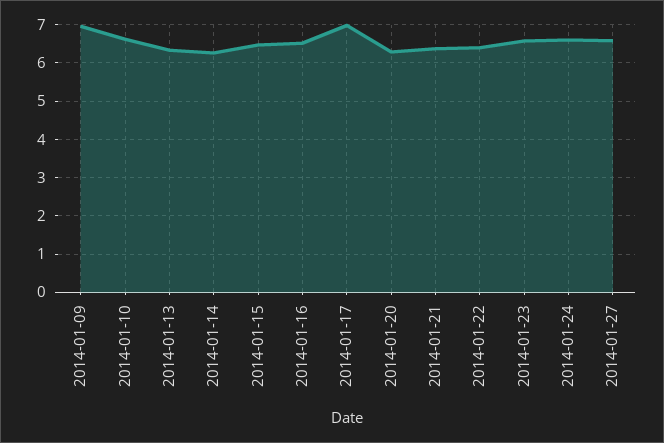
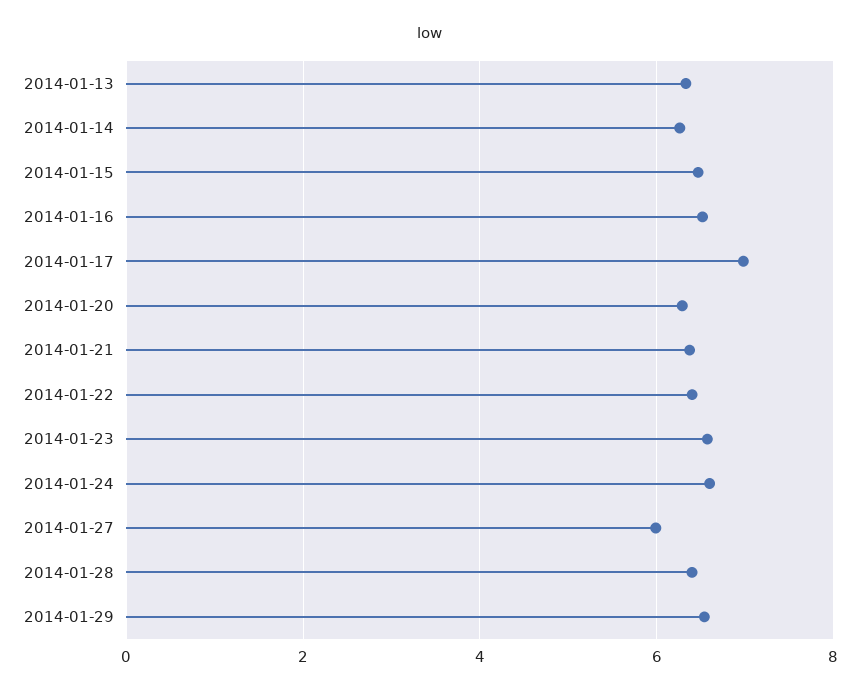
2014-01-09: 7 -> none
2014-01-10: 6.6 -> none
2014-01-27: 6.6 -> 6
2014-01-28: none -> 6.4
2014-01-29: none -> 6.6

